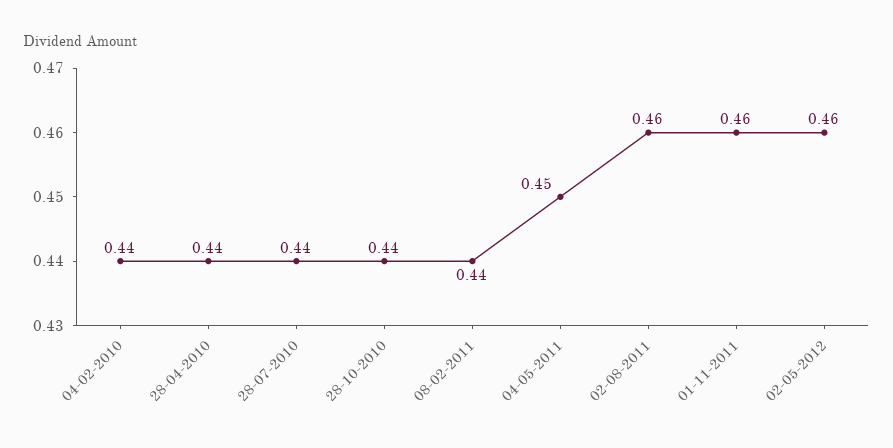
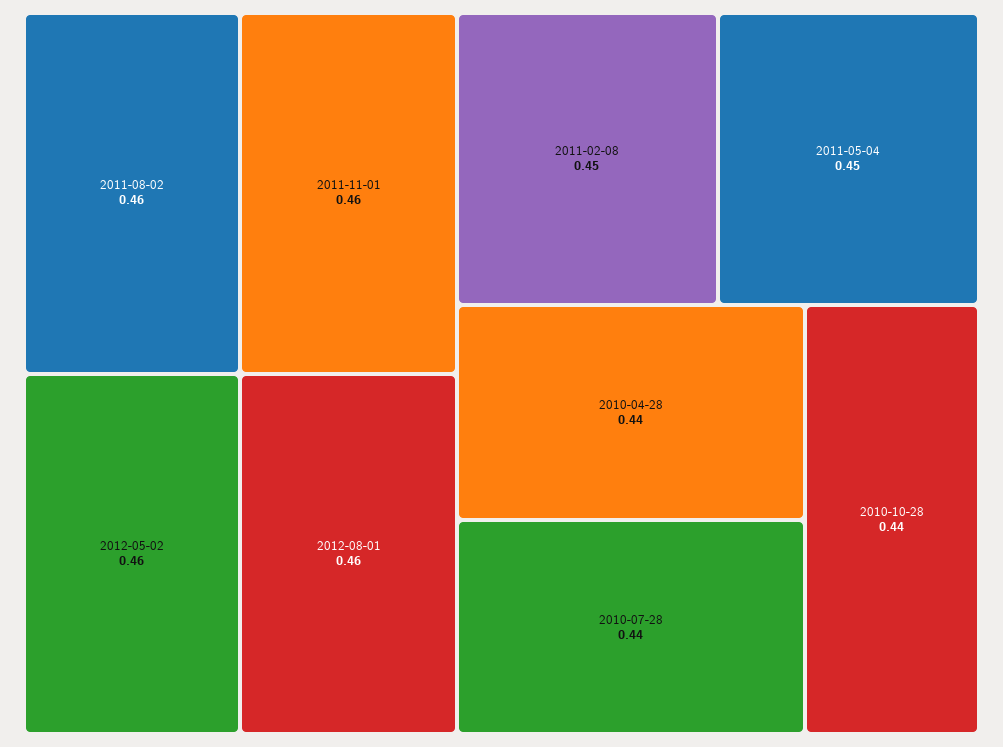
04-02-2010: 0.44 -> none
08-02-2011: 0.44 -> 0.45
2012-08-01: none -> 0.46

